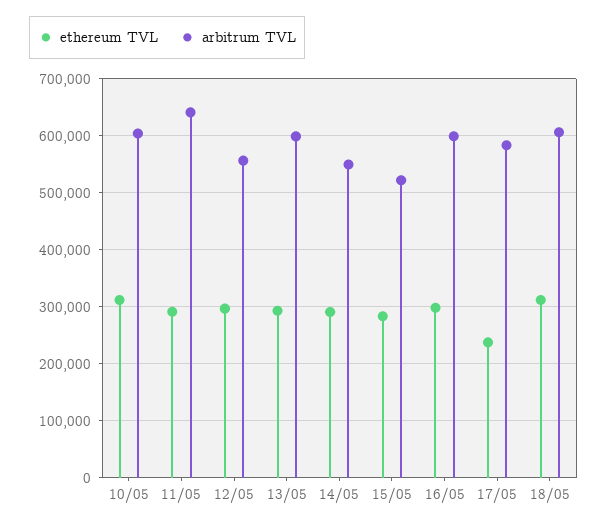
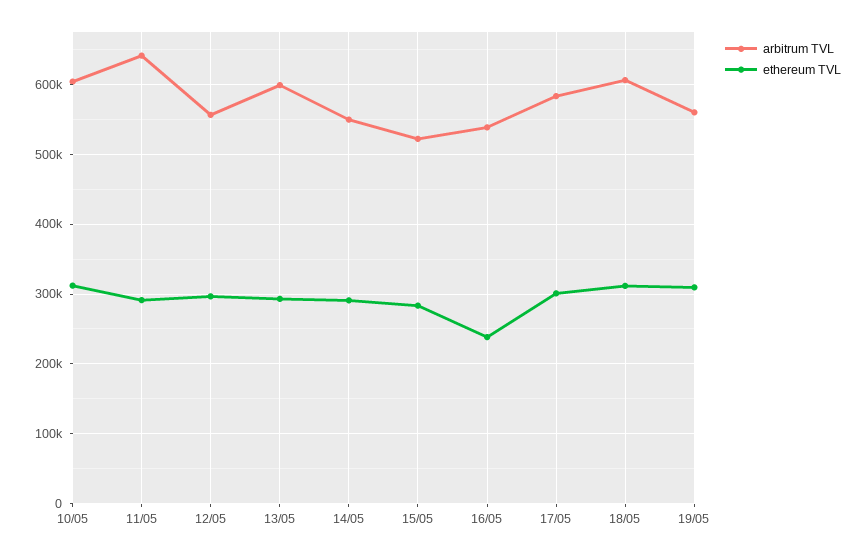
ethereum TVL, 16/05: 300000 -> 240000
arbitrum TVL, 16/05: 600000 -> 540000
ethereum TVL, 17/05: 240000 -> 300000
arbitrum TVL, 19/05: none -> 560000
ethereum TVL, 19/05: none -> 310000

